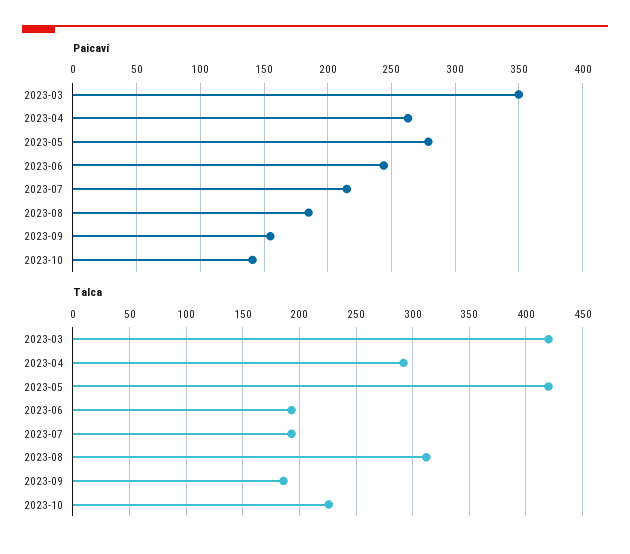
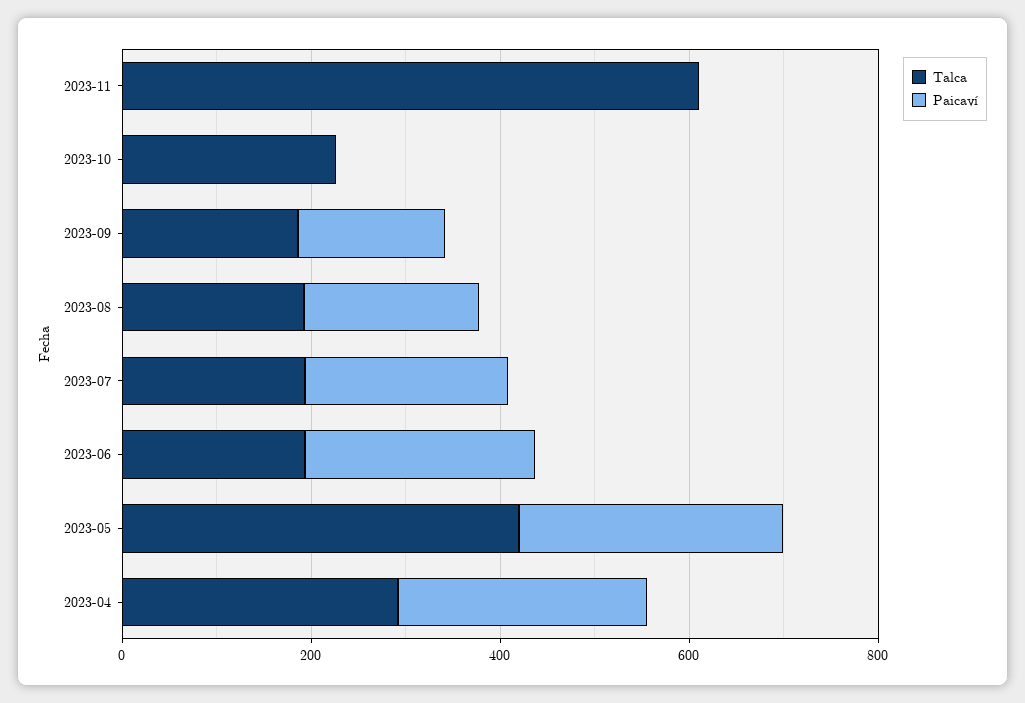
Paicaví, 2023-03: 350 -> none
Paicaví, 2023-10: 140 -> 0
Talca, 2023-03: 420 -> none
Talca, 2023-08: 310 -> 200
Talca, 2023-11: none -> 600
Paicaví, 2023-11: none -> 0

